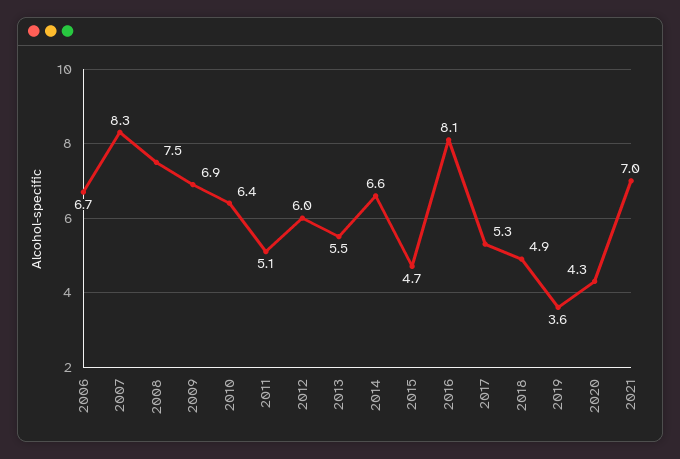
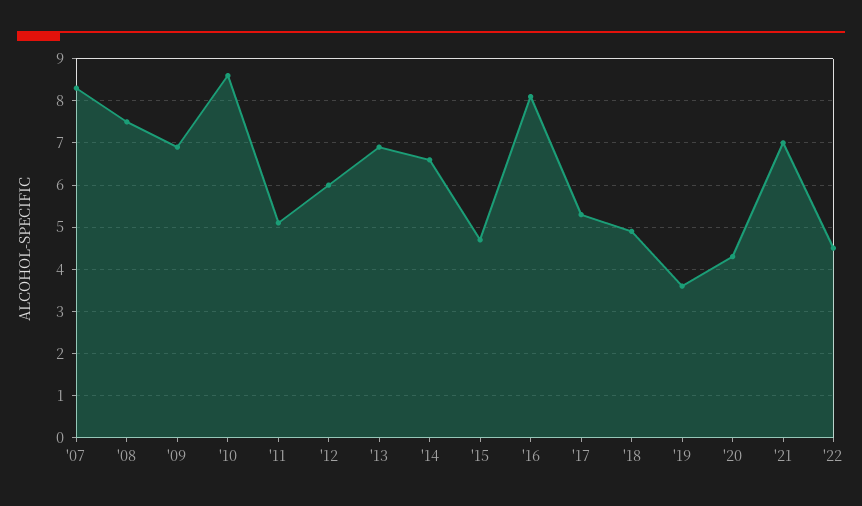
2006: 6.7 -> none
2010: 6.4 -> 8.5
2013: 5.5 -> 7
'22: none -> 4.5

